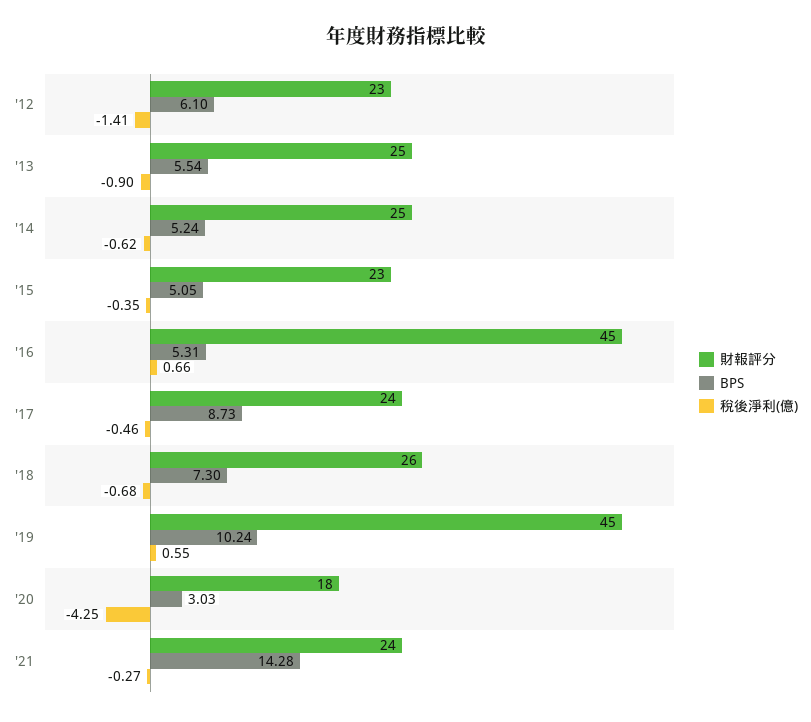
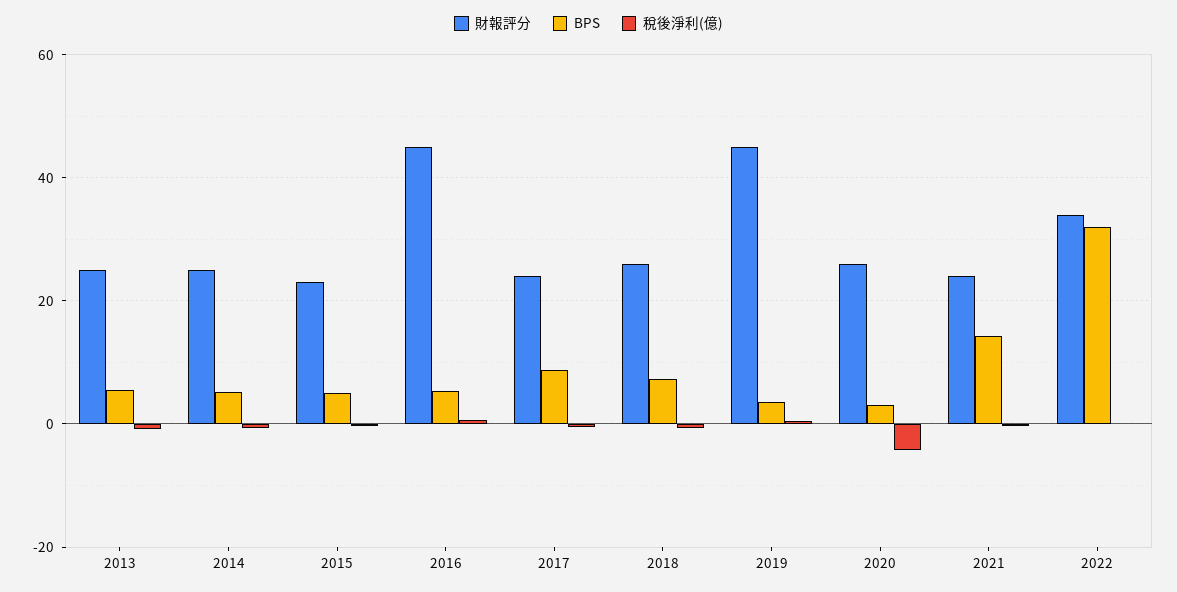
財報評分, '12: 23 -> none
BPS, '12: 6.1 -> none
稅後淨利(億), '12: -1.41 -> none
BPS, '19: 10.24 -> 4
財報評分, '20: 18 -> 26
財報評分, 2022: none -> 34
BPS, 2022: none -> 32
稅後淨利(億), 2022: none -> 0

